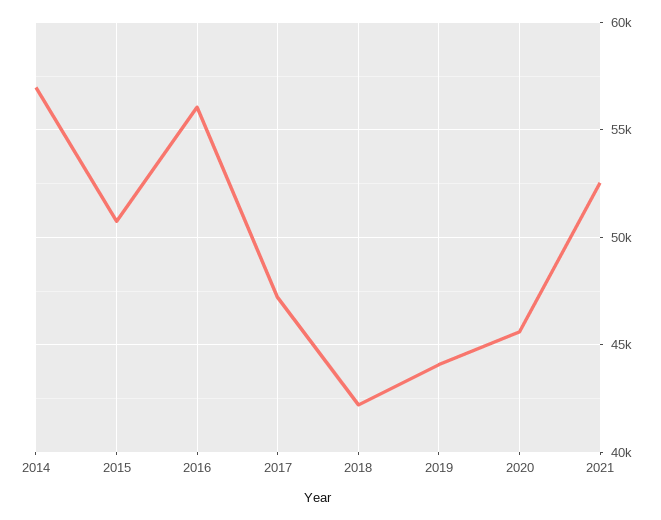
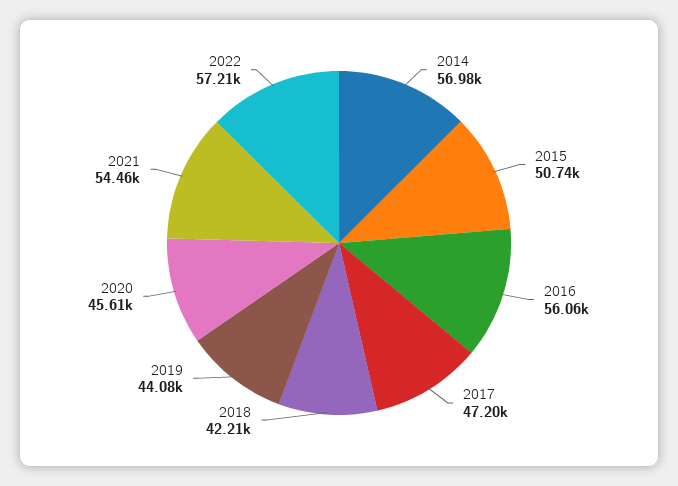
2021: 52500 -> 54460
2022: none -> 57210

